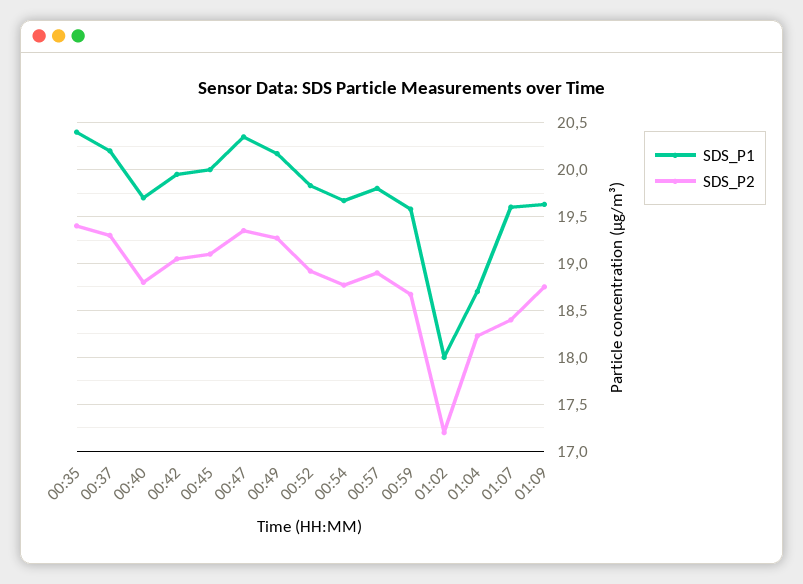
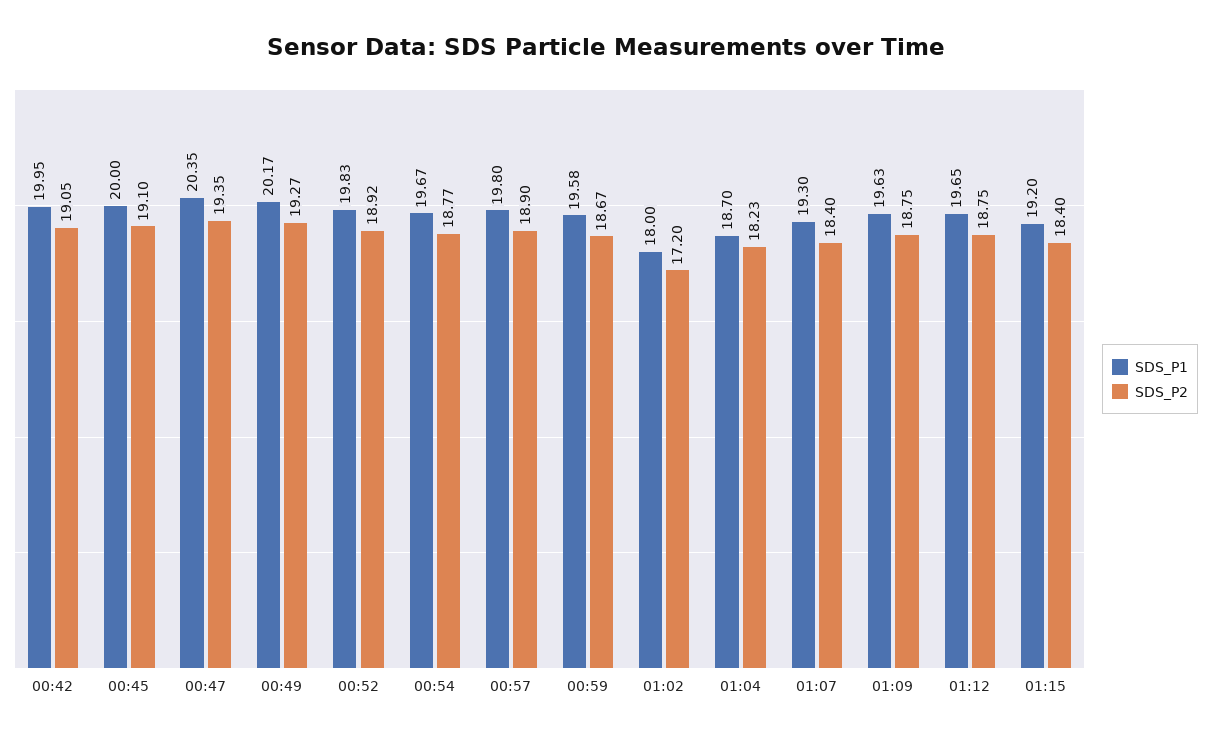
SDS_P1, 00:35: 20.4 -> none
SDS_P2, 00:35: 19.4 -> none
SDS_P1, 00:37: 20.2 -> none
SDS_P2, 00:37: 19.3 -> none
SDS_P1, 00:40: 19.7 -> none
SDS_P2, 00:40: 18.8 -> none
SDS_P1, 01:07: 19.6 -> 19.3
SDS_P1, 01:12: none -> 19.65
SDS_P2, 01:12: none -> 18.75
SDS_P1, 01:15: none -> 19.2
SDS_P2, 01:15: none -> 18.4

